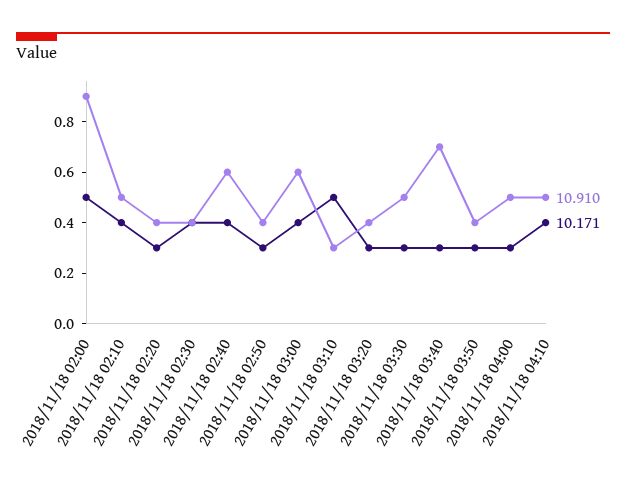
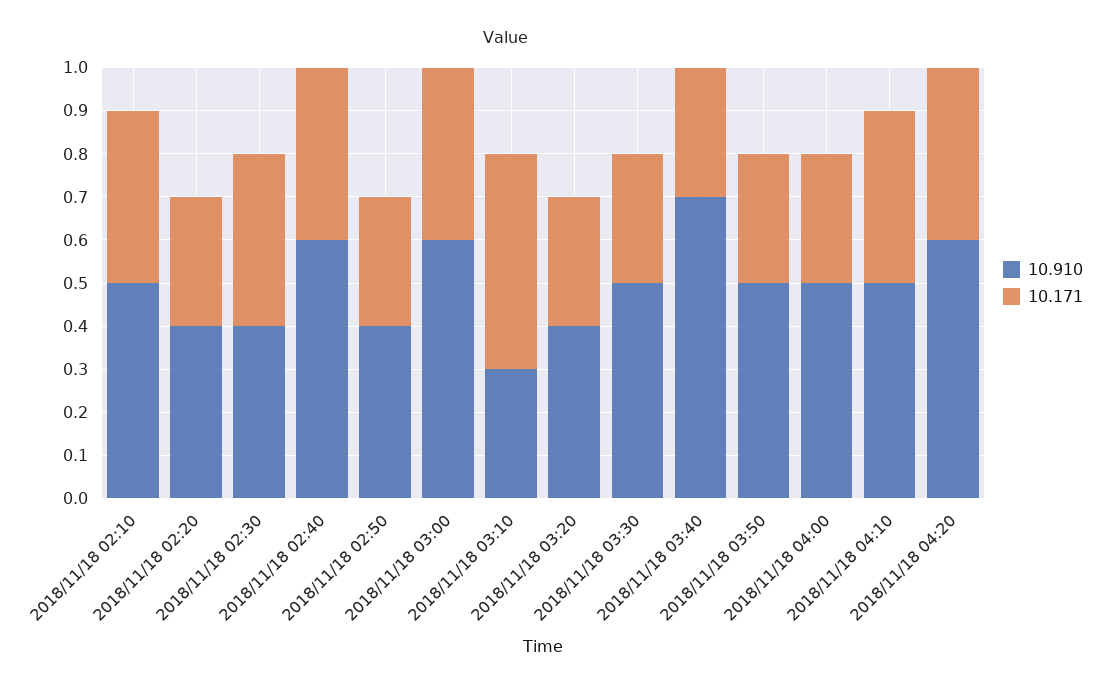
10.910, 2018/11/18 02:00: 0.9 -> none
10.171, 2018/11/18 02:00: 0.5 -> none
10.910, 2018/11/18 03:50: 0.4 -> 0.5
10.910, 2018/11/18 04:20: none -> 0.6
10.171, 2018/11/18 04:20: none -> 0.4

